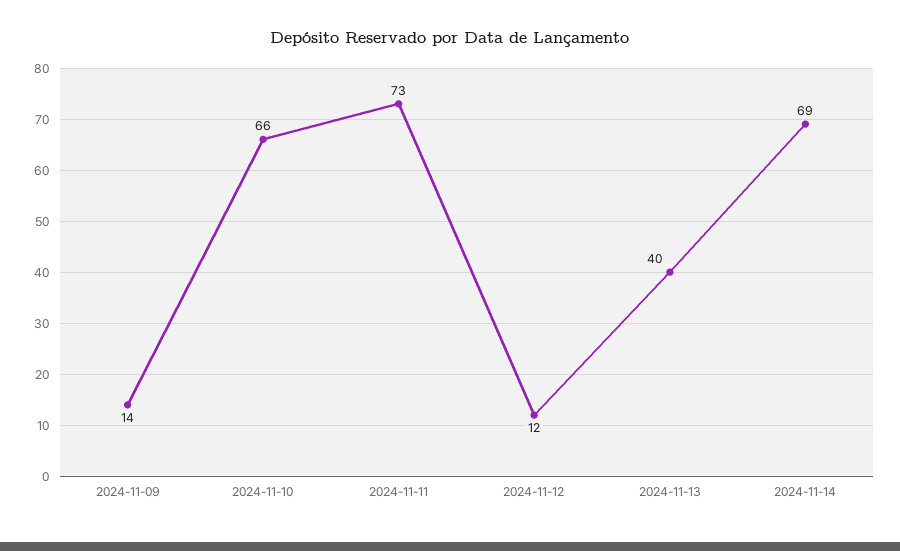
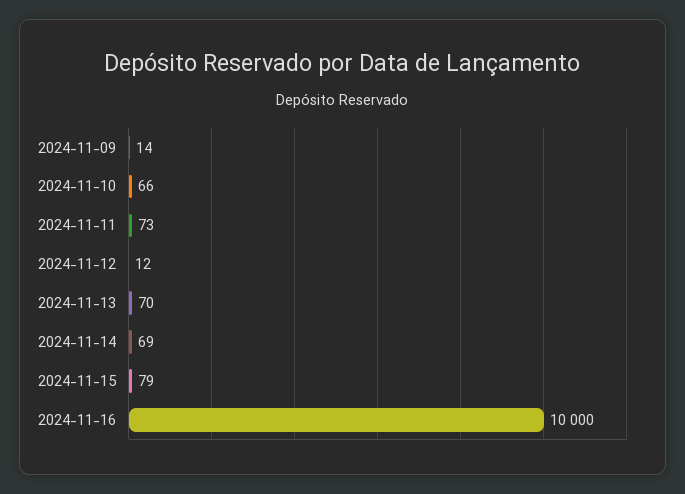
2024-11-13: 40 -> 70
2024-11-15: none -> 79
2024-11-16: none -> 10000

